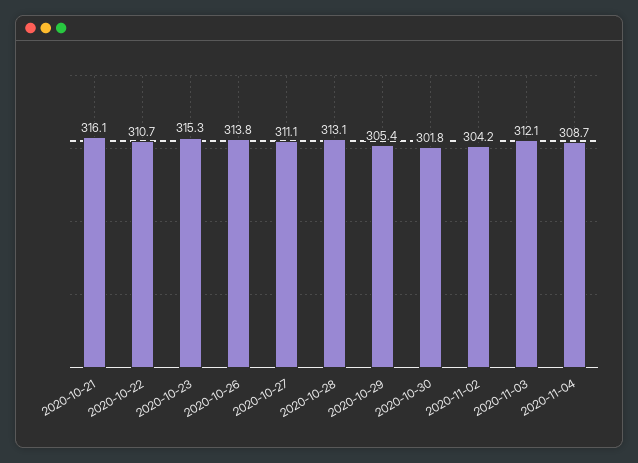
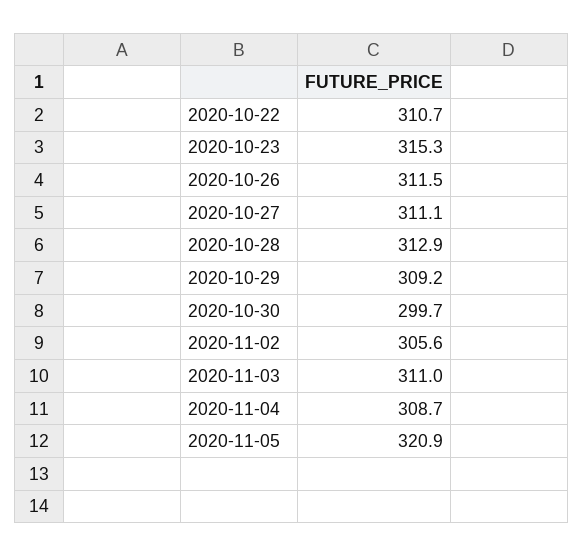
2020-10-21: 316.1 -> none
2020-10-26: 313.8 -> 311.5
2020-10-28: 313.1 -> 312.9
2020-10-29: 305.4 -> 309.2
2020-10-30: 301.8 -> 299.7
2020-11-02: 304.2 -> 305.6
2020-11-03: 312.1 -> 311
2020-11-05: none -> 320.9

